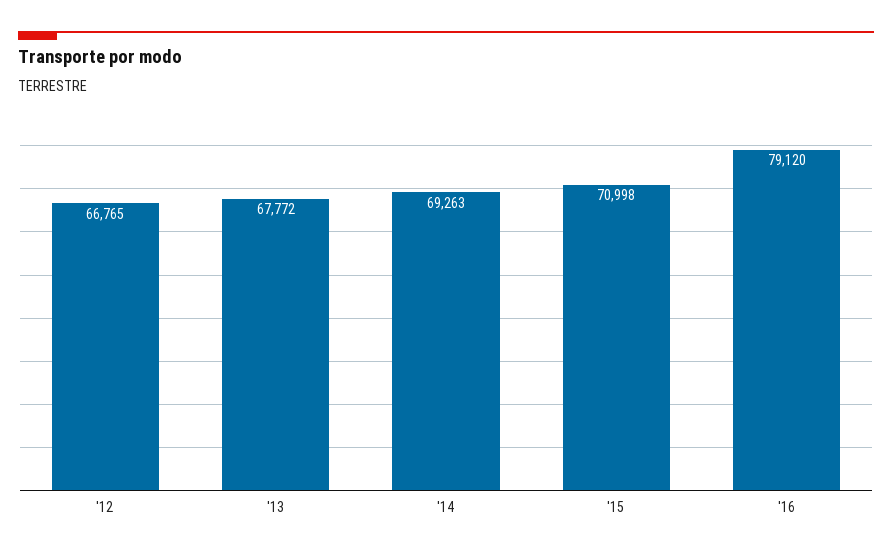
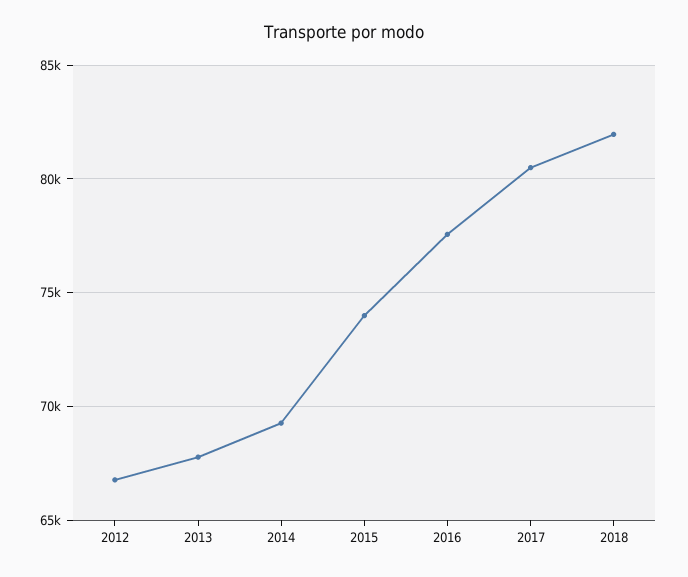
'15: 70998 -> 74000
'16: 79120 -> 77500
2017: none -> 80500
2018: none -> 82000

